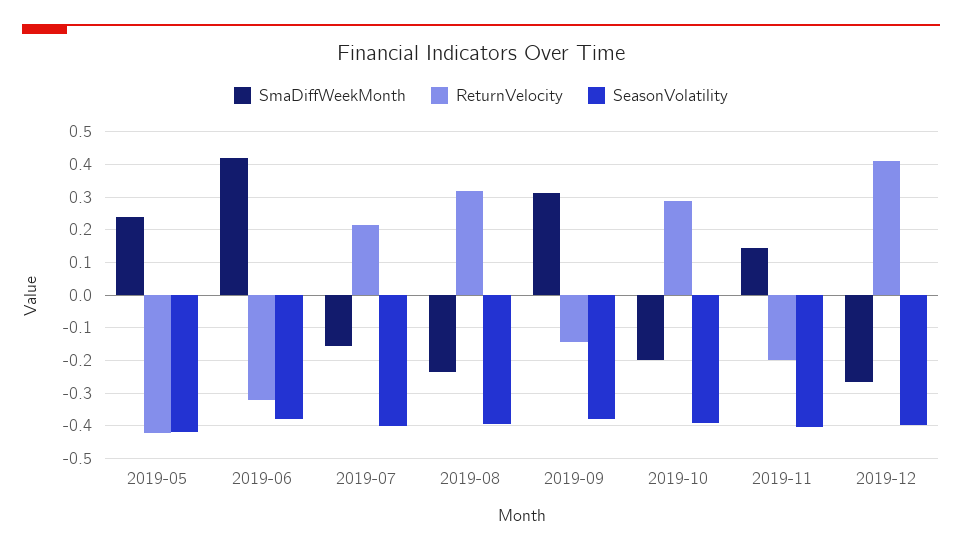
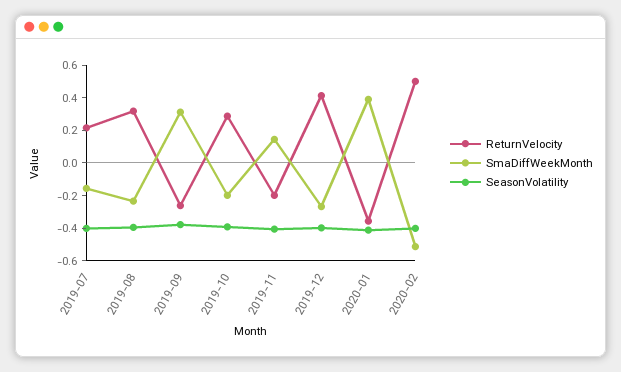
SmaDiffWeekMonth, 2019-05: 0.24 -> none
ReturnVelocity, 2019-05: -0.42 -> none
SeasonVolatility, 2019-05: -0.42 -> none
SmaDiffWeekMonth, 2019-06: 0.42 -> none
ReturnVelocity, 2019-06: -0.32 -> none
SeasonVolatility, 2019-06: -0.38 -> none
ReturnVelocity, 2019-09: -0.14 -> -0.25
ReturnVelocity, 2020-01: none -> -0.35
SmaDiffWeekMonth, 2020-01: none -> 0.4
SeasonVolatility, 2020-01: none -> -0.4
ReturnVelocity, 2020-02: none -> 0.5
SmaDiffWeekMonth, 2020-02: none -> -0.5
SeasonVolatility, 2020-02: none -> -0.4

